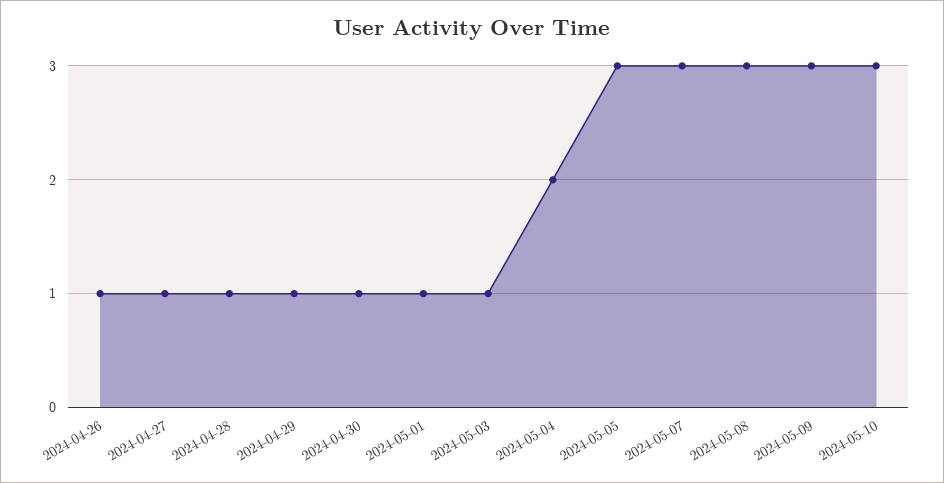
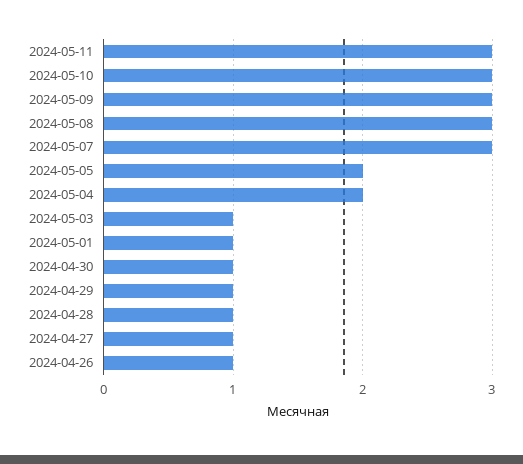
2024-05-05: 3 -> 2
2024-05-11: none -> 3

